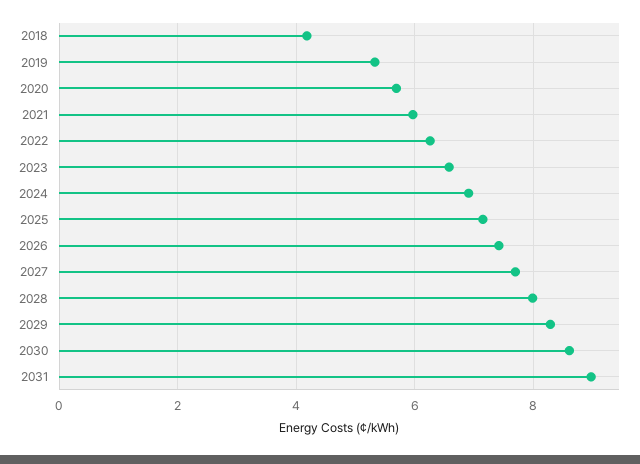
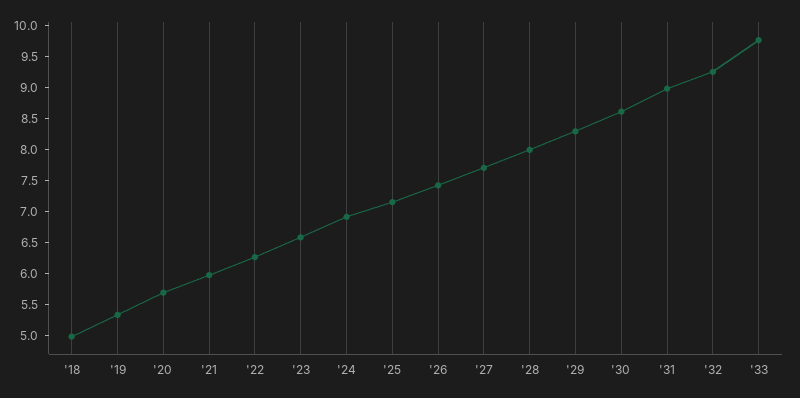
2018: 4.2 -> 5
'32: none -> 9.25
'33: none -> 9.75

